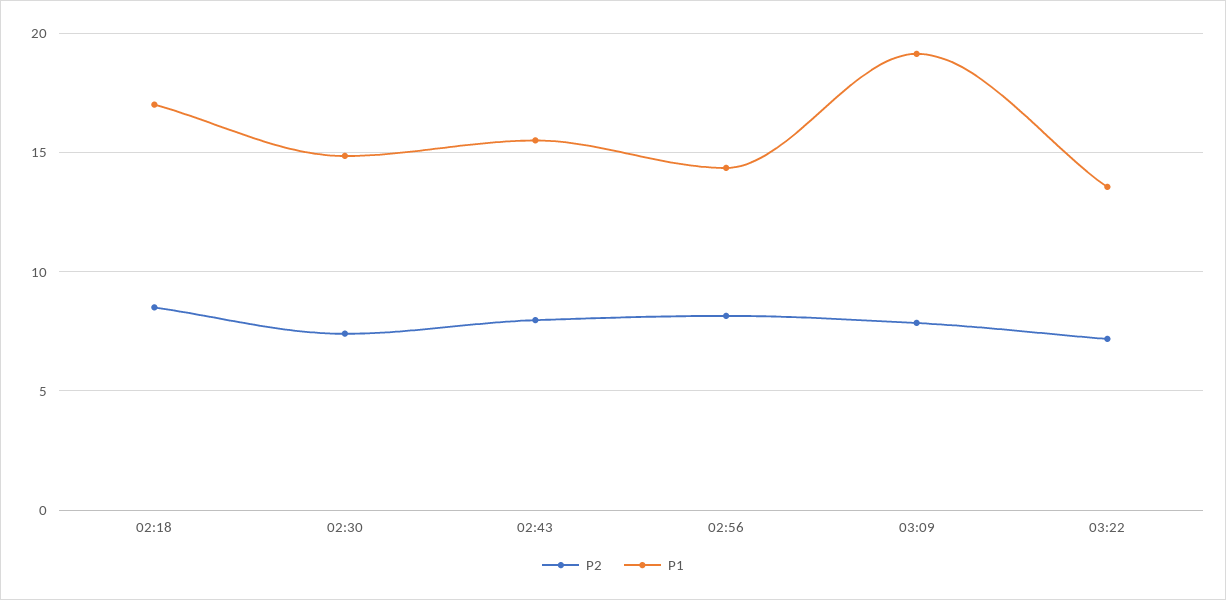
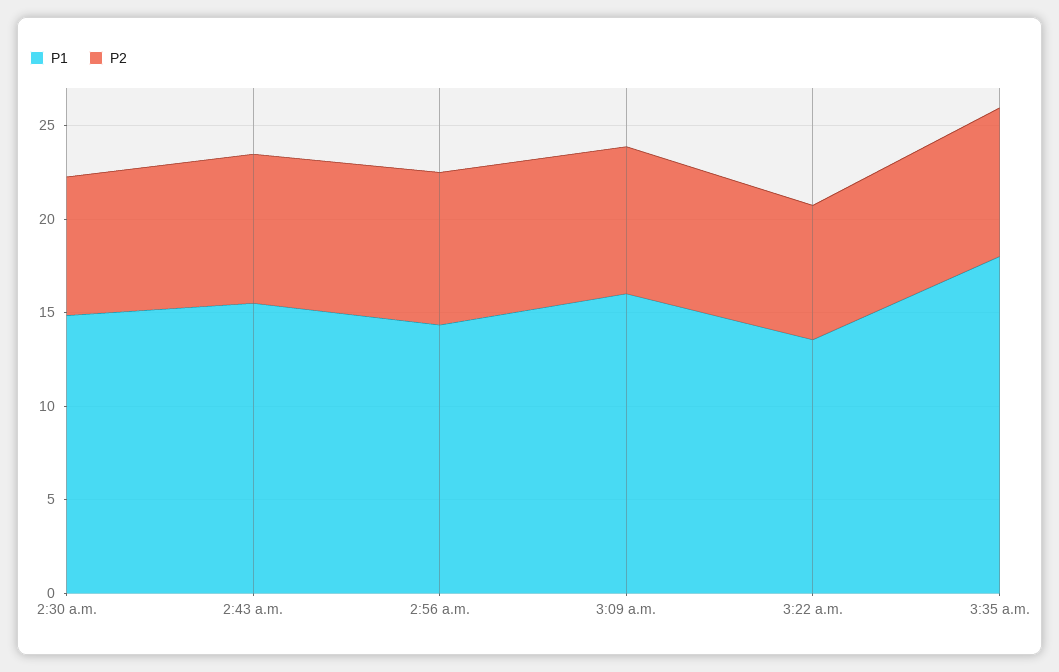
P2, 02:18: 8.5 -> none
P1, 02:18: 17 -> none
P1, 03:09: 19 -> 16
P1, 3:35 a.m.: none -> 18
P2, 3:35 a.m.: none -> 8

